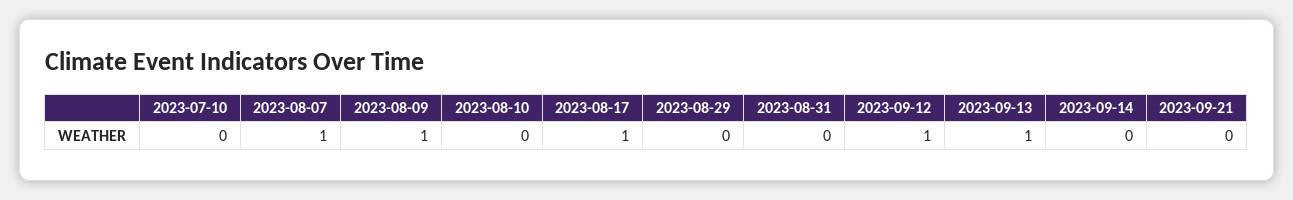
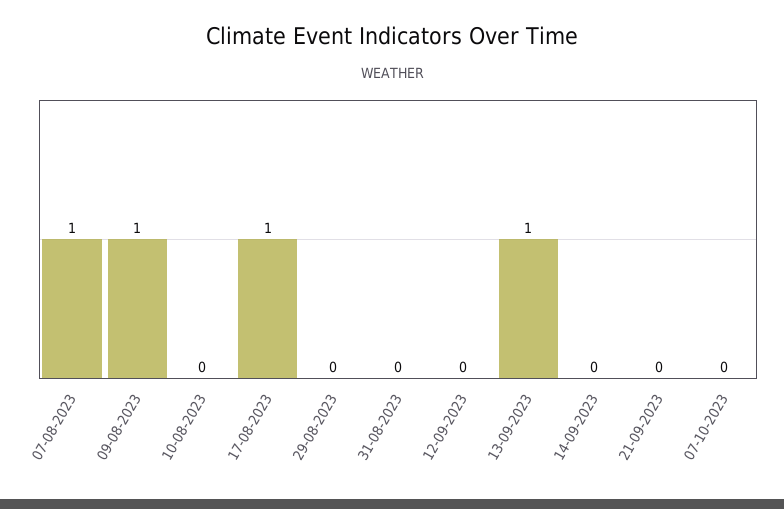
2023-07-10: 0 -> none
2023-09-12: 1 -> 0
07-10-2023: none -> 0

